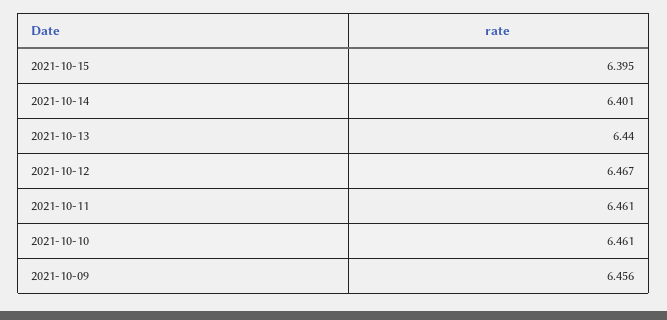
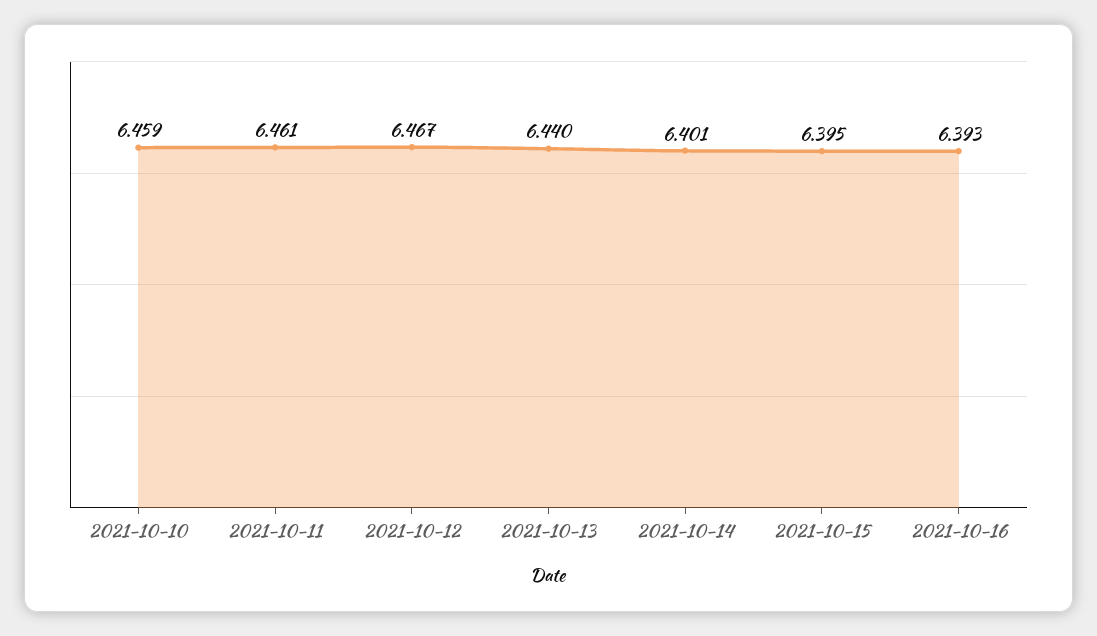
2021-10-10: 6.461 -> 6.459
2021-10-09: 6.456 -> none
2021-10-16: none -> 6.393

